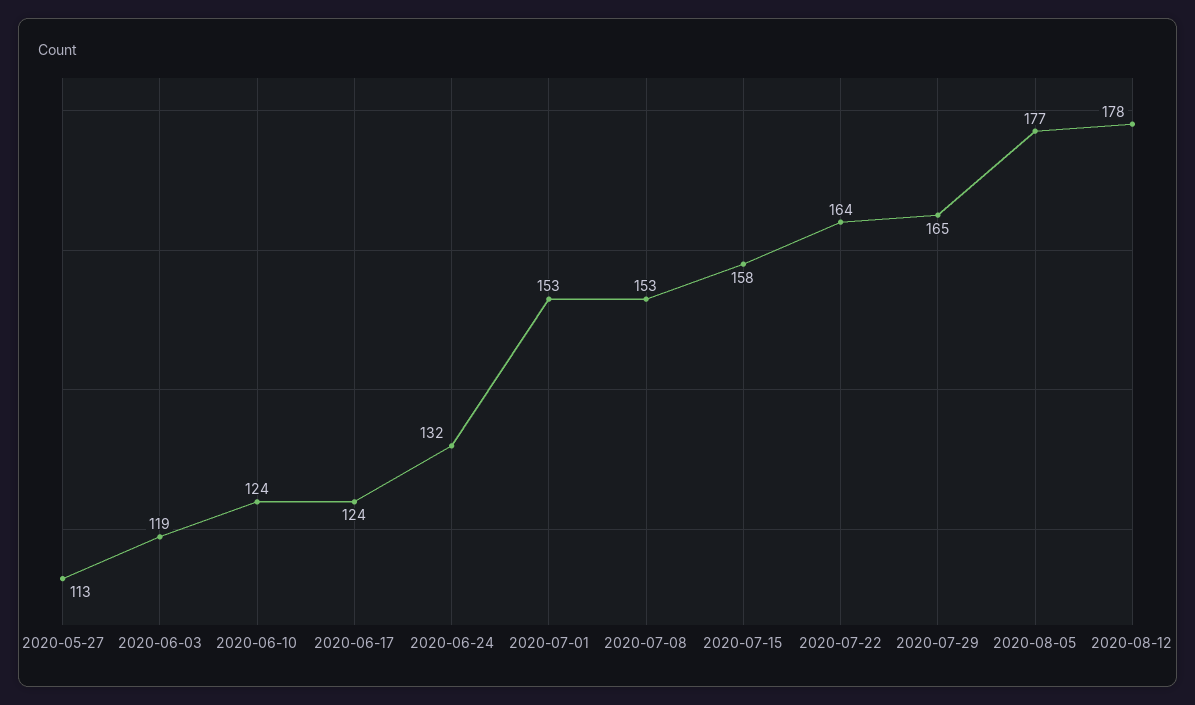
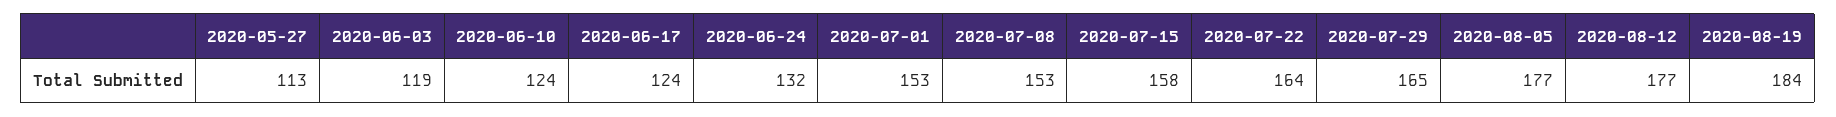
2020-08-12: 178 -> 177
2020-08-19: none -> 184

